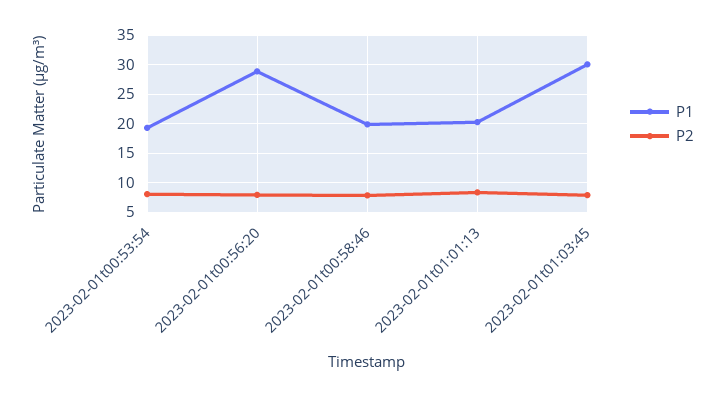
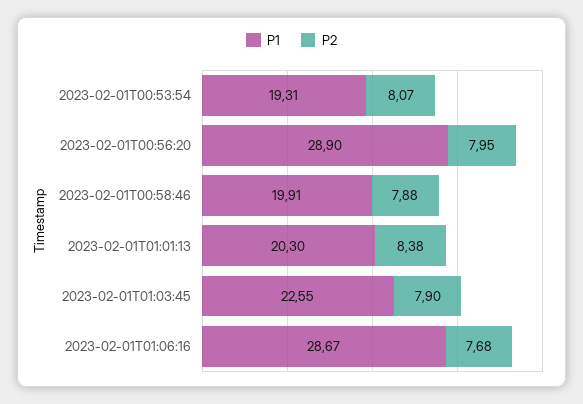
P1, 2023-02-01t01:03:45: 30 -> 22.55
P1, 2023-02-01T01:06:16: none -> 28.67
P2, 2023-02-01T01:06:16: none -> 7.68

